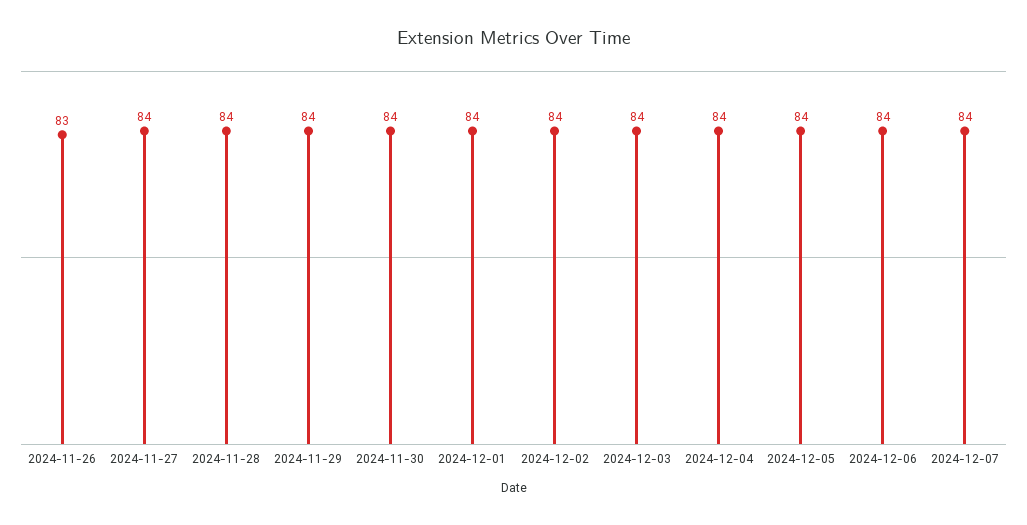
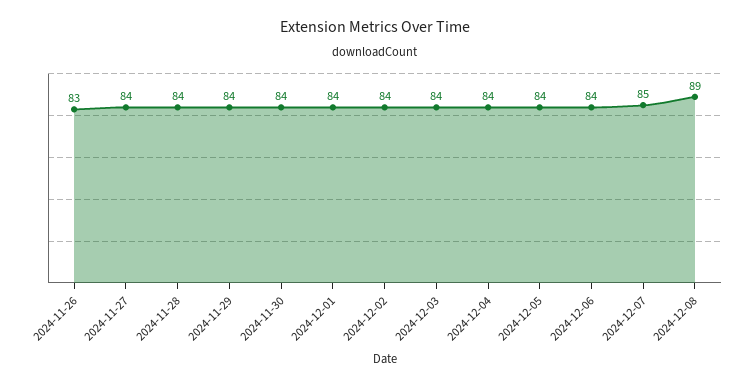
2024-12-07: 84 -> 85
2024-12-08: none -> 89

